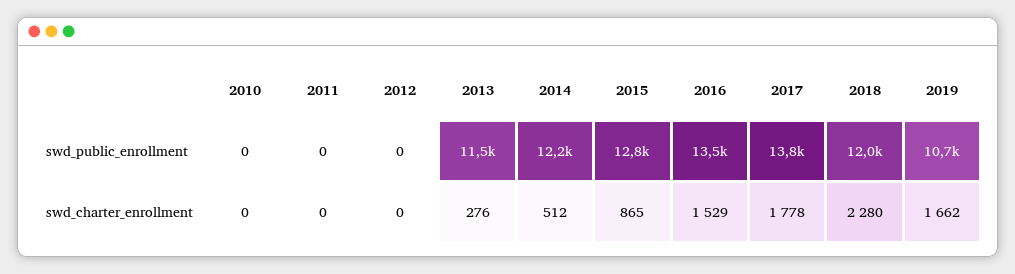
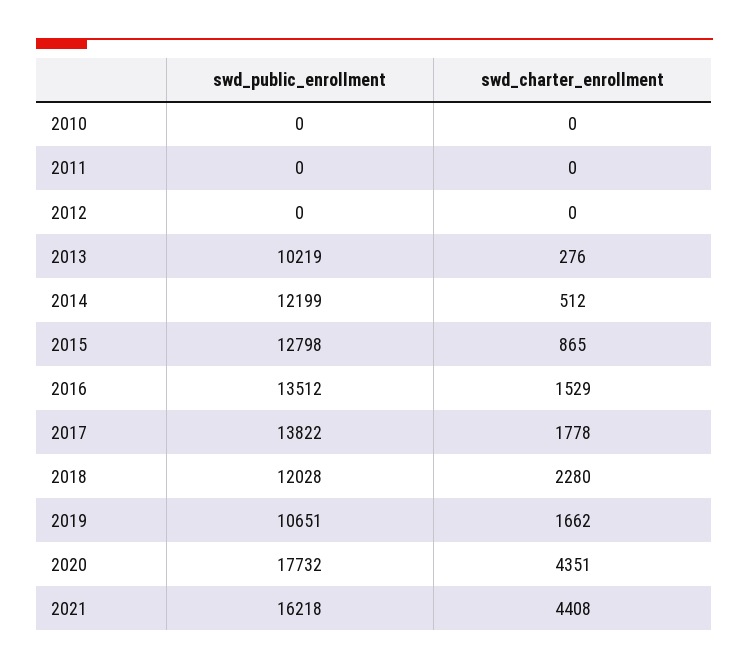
2013, swd_public_enrollment: 11500 -> 10219
2020, swd_public_enrollment: none -> 17732
2020, swd_charter_enrollment: none -> 4351
2021, swd_public_enrollment: none -> 16218
2021, swd_charter_enrollment: none -> 4408

